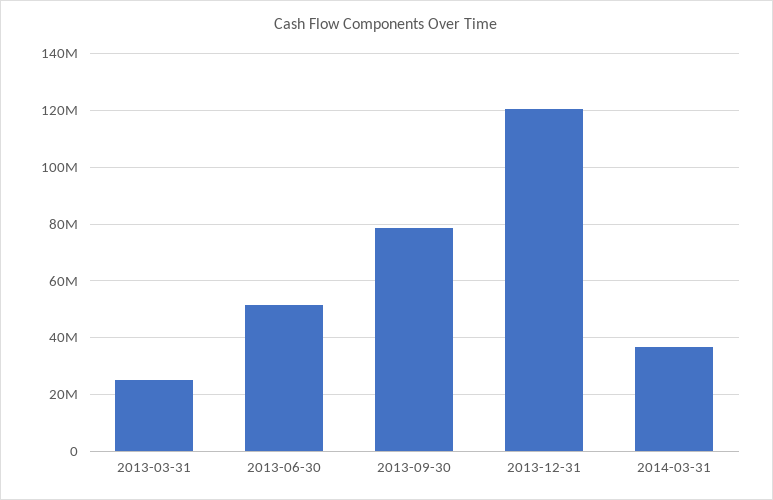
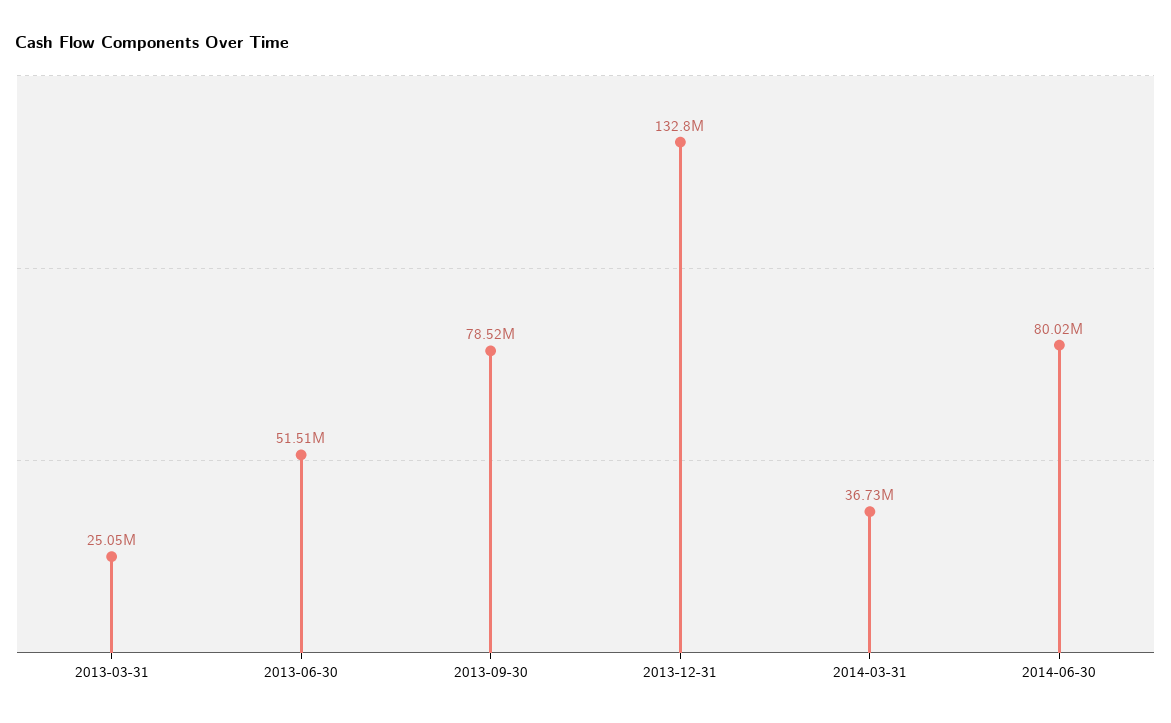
2013-12-31: 120000000 -> 132800000
2014-06-30: none -> 80020000

